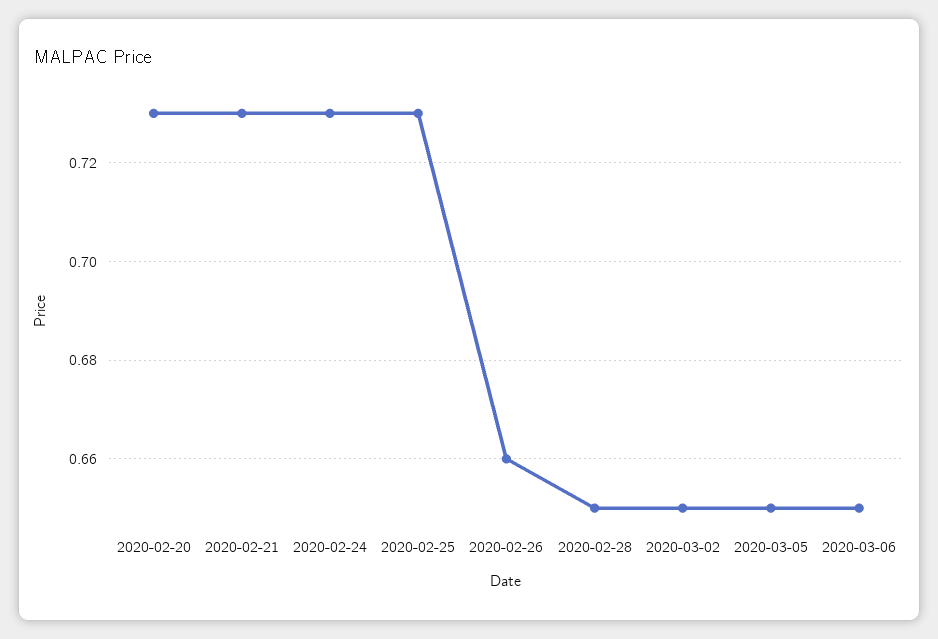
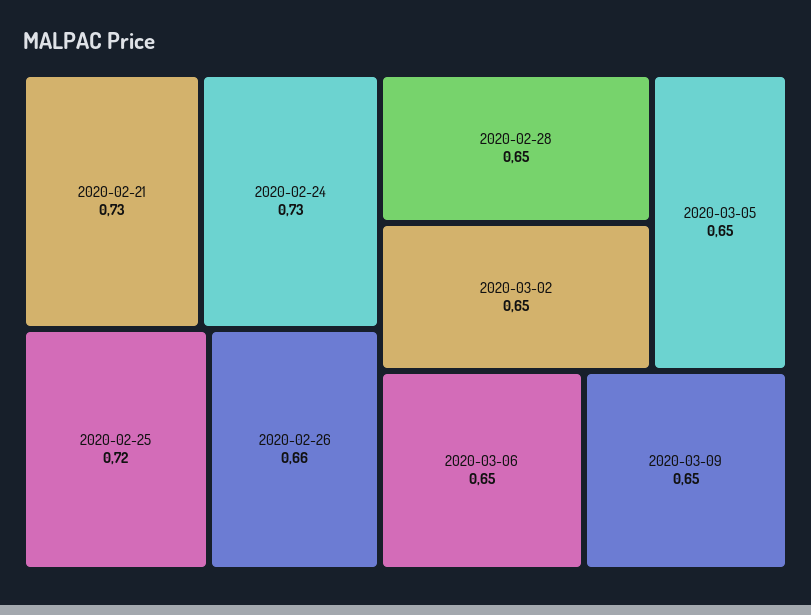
2020-02-20: 0.73 -> none
2020-02-25: 0.73 -> 0.72
2020-03-09: none -> 0.65

